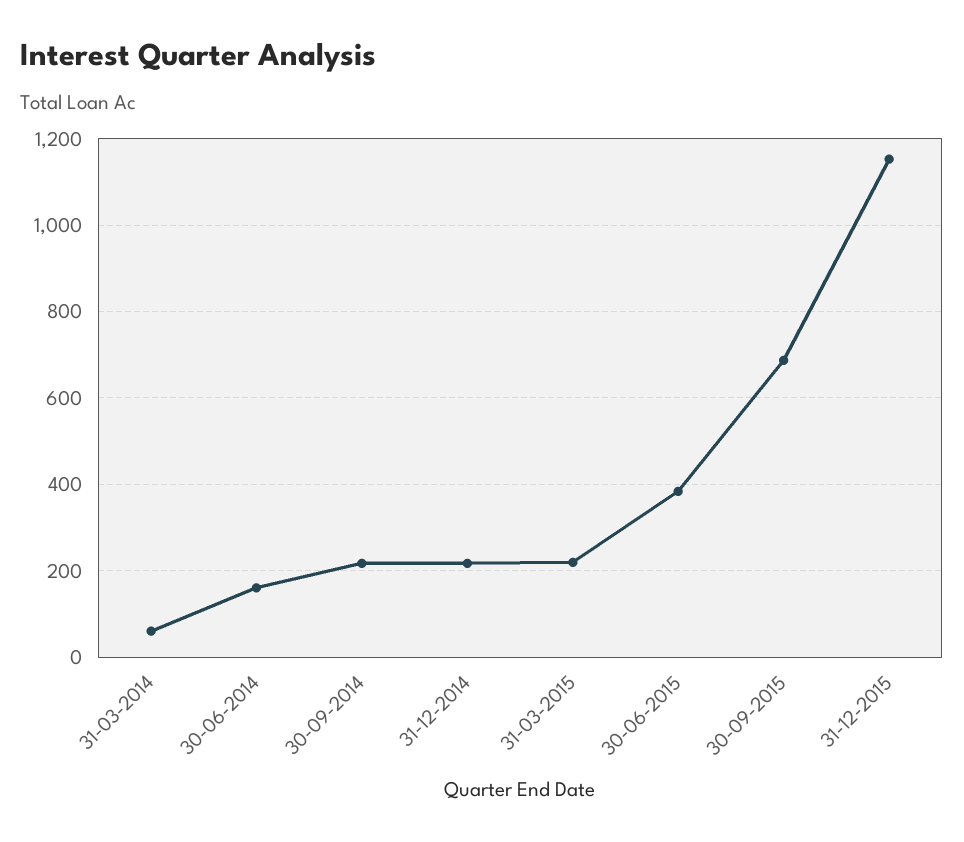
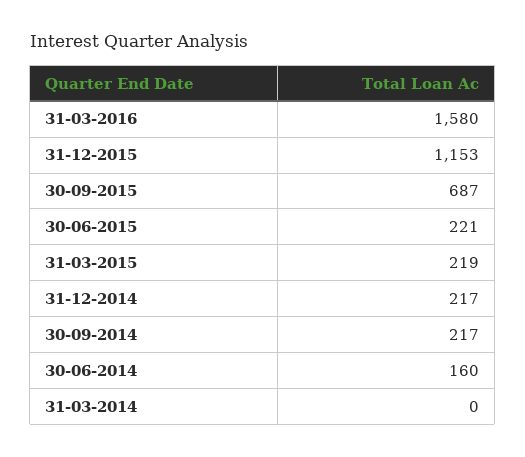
31-03-2014: 60 -> 0
30-06-2015: 380 -> 221
31-03-2016: none -> 1580

